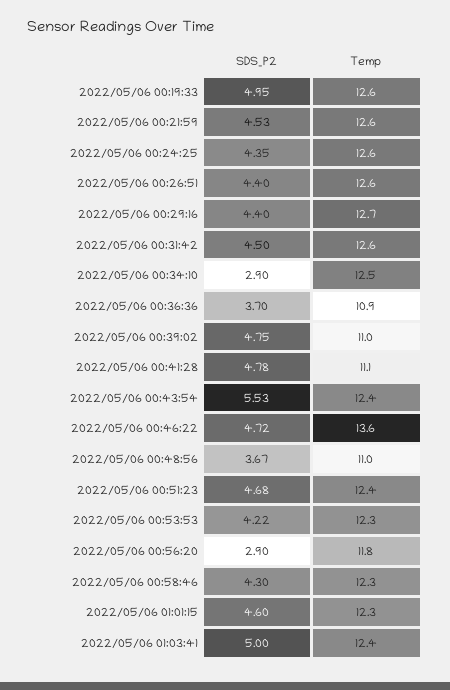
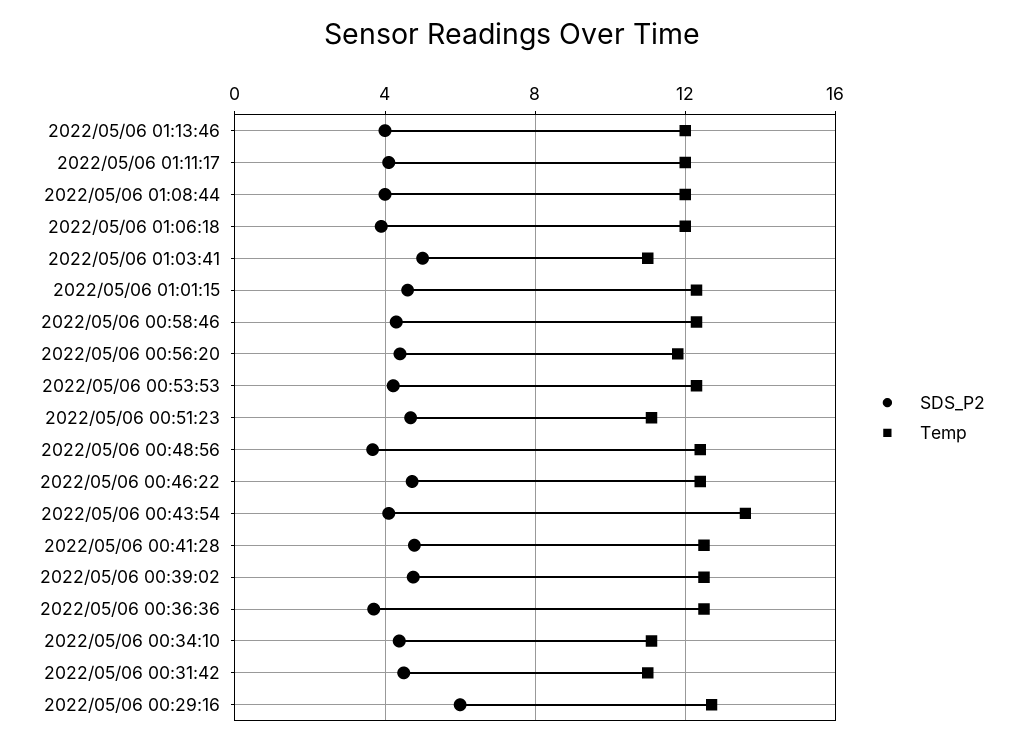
SDS_P2, 2022/05/06 00:19:33: 4.95 -> none
Temp, 2022/05/06 00:19:33: 12.6 -> none
SDS_P2, 2022/05/06 00:21:59: 4.53 -> none
Temp, 2022/05/06 00:21:59: 12.6 -> none
SDS_P2, 2022/05/06 00:24:25: 4.35 -> none
Temp, 2022/05/06 00:24:25: 12.6 -> none
SDS_P2, 2022/05/06 00:26:51: 4.4 -> none
Temp, 2022/05/06 00:26:51: 12.6 -> none
SDS_P2, 2022/05/06 00:29:16: 4.4 -> 6
Temp, 2022/05/06 00:31:42: 12.6 -> 11
SDS_P2, 2022/05/06 00:34:10: 2.9 -> 4.5
Temp, 2022/05/06 00:34:10: 12.5 -> 11
Temp, 2022/05/06 00:36:36: 10.9 -> 12.5
Temp, 2022/05/06 00:39:02: 11 -> 12.5
Temp, 2022/05/06 00:41:28: 11.1 -> 12.5
SDS_P2, 2022/05/06 00:43:54: 5.53 -> 4
Temp, 2022/05/06 00:43:54: 12.4 -> 13.5
Temp, 2022/05/06 00:46:22: 13.6 -> 12.5
Temp, 2022/05/06 00:48:56: 11 -> 12.5
Temp, 2022/05/06 00:51:23: 12.4 -> 11
SDS_P2, 2022/05/06 00:56:20: 2.9 -> 4.5
Temp, 2022/05/06 01:03:41: 12.4 -> 11
SDS_P2, 2022/05/06 01:13:46: none -> 4
Temp, 2022/05/06 01:13:46: none -> 12
SDS_P2, 2022/05/06 01:11:17: none -> 4
Temp, 2022/05/06 01:11:17: none -> 12
SDS_P2, 2022/05/06 01:08:44: none -> 4
Temp, 2022/05/06 01:08:44: none -> 12
SDS_P2, 2022/05/06 01:06:18: none -> 4
Temp, 2022/05/06 01:06:18: none -> 12

